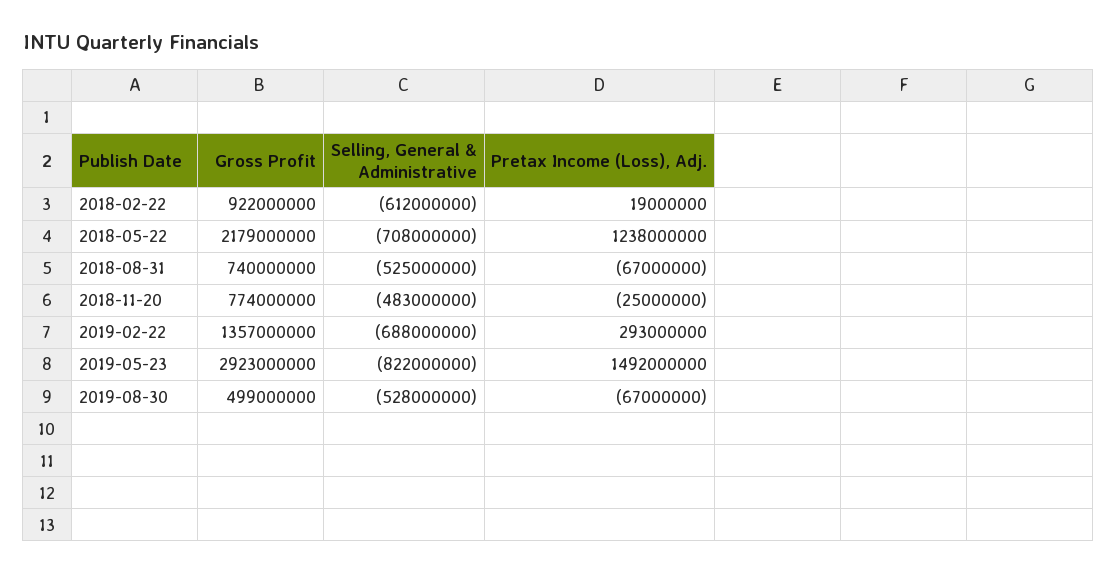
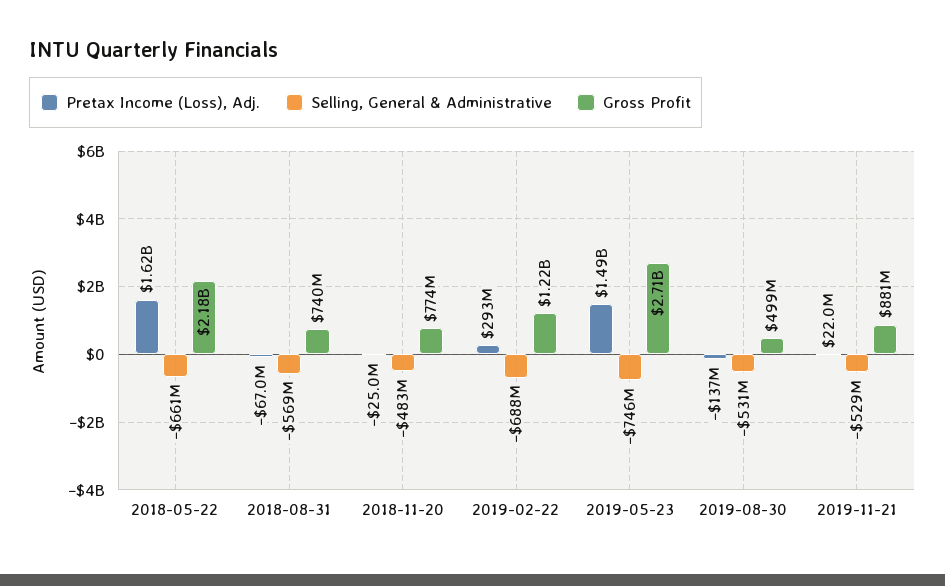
Gross Profit, 2018-02-22: 922000000 -> none
Selling, General & Administrative, 2018-02-22: -612000000 -> none
Pretax Income (Loss), Adj., 2018-02-22: 19000000 -> none
Selling, General & Administrative, 2018-05-22: -708000000 -> -661000000
Pretax Income (Loss), Adj., 2018-05-22: 1238000000 -> 1620000000
Selling, General & Administrative, 2018-08-31: -525000000 -> -569000000
Gross Profit, 2019-02-22: 1357000000 -> 1220000000
Gross Profit, 2019-05-23: 2923000000 -> 2710000000
Selling, General & Administrative, 2019-05-23: -822000000 -> -746000000
Selling, General & Administrative, 2019-08-30: -528000000 -> -531000000
Pretax Income (Loss), Adj., 2019-08-30: -67000000 -> -137000000
Pretax Income (Loss), Adj., 2019-11-21: none -> 22000000
Selling, General & Administrative, 2019-11-21: none -> -529000000
Gross Profit, 2019-11-21: none -> 881000000

